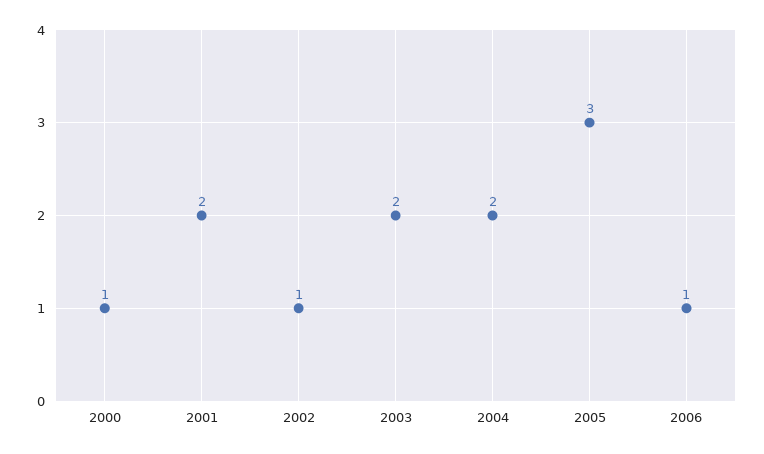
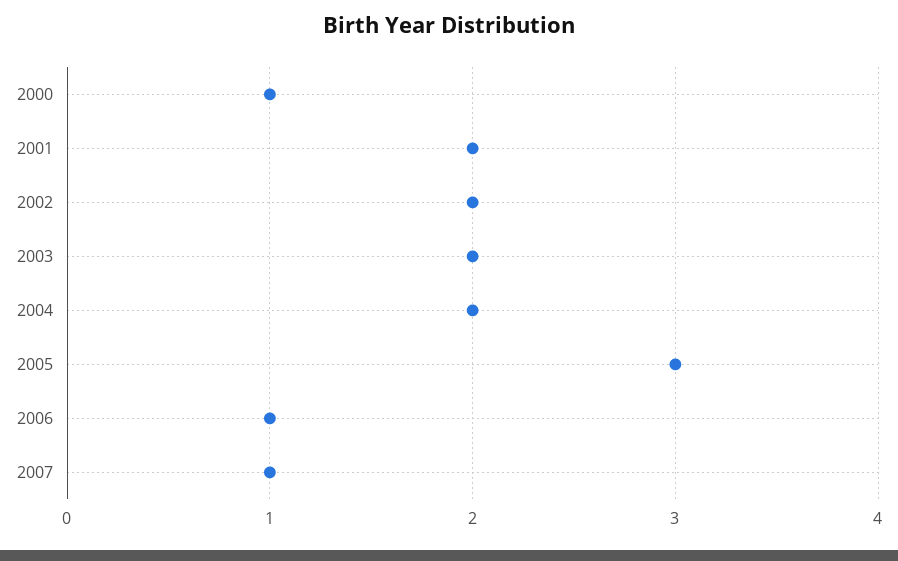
2002: 1 -> 2
2007: none -> 1

